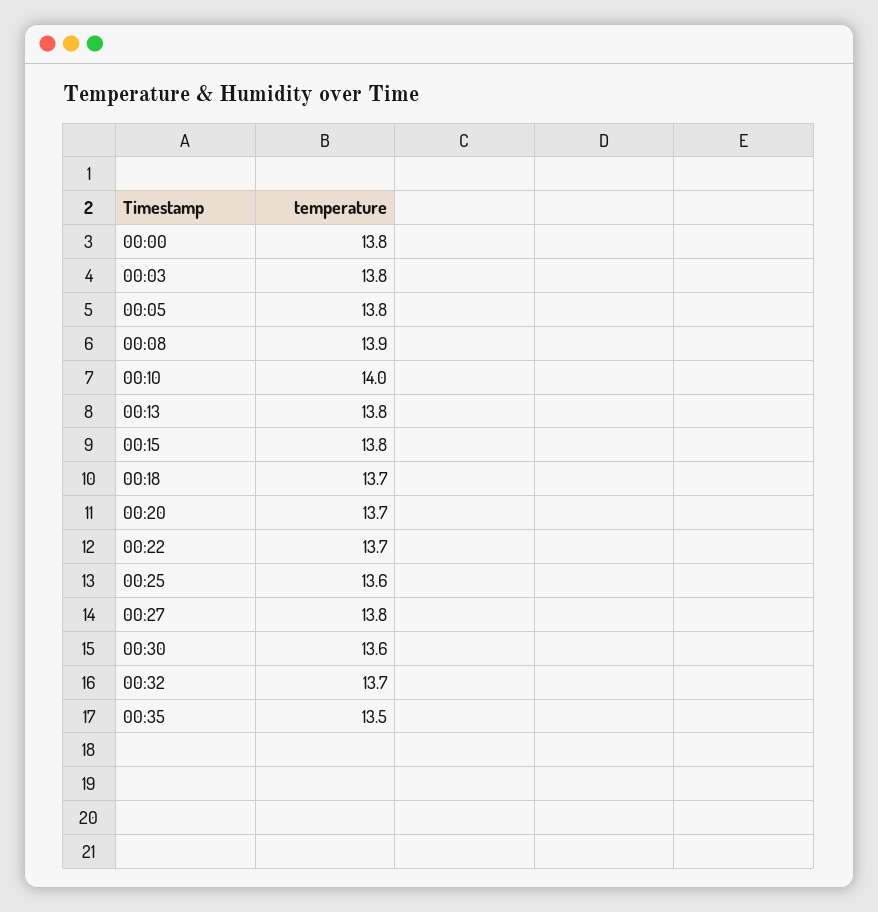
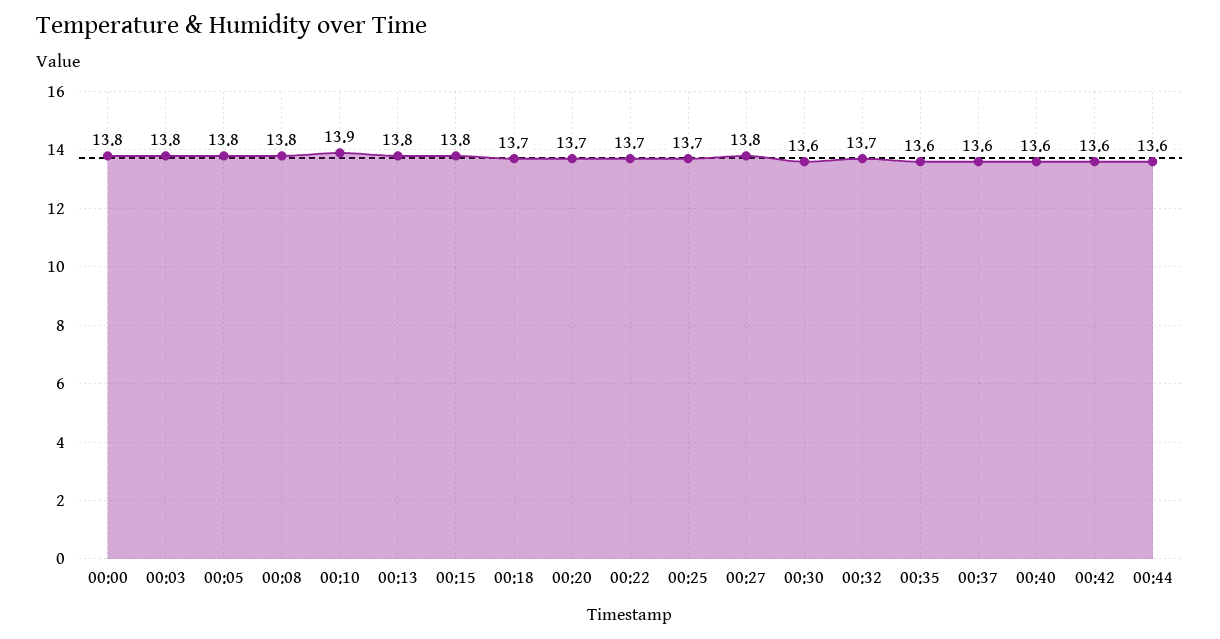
00:08: 13.9 -> 13.8
00:10: 14 -> 13.9
00:25: 13.6 -> 13.7
00:35: 13.5 -> 13.6
00:37: none -> 13.6
00:40: none -> 13.6
00:42: none -> 13.6
00:44: none -> 13.6

